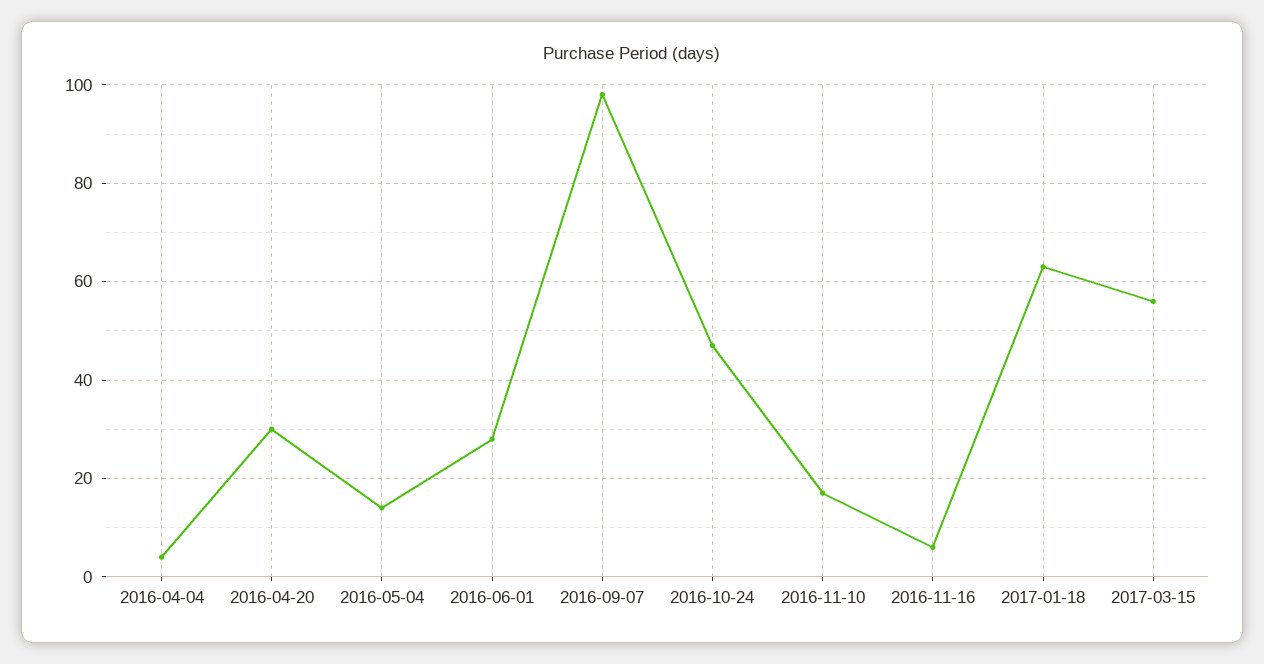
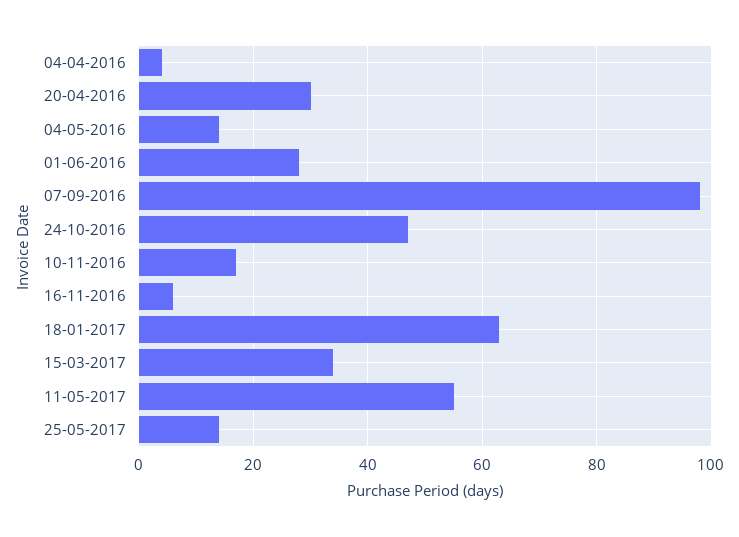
2017-03-15: 55 -> 35
11-05-2017: none -> 55
25-05-2017: none -> 15

